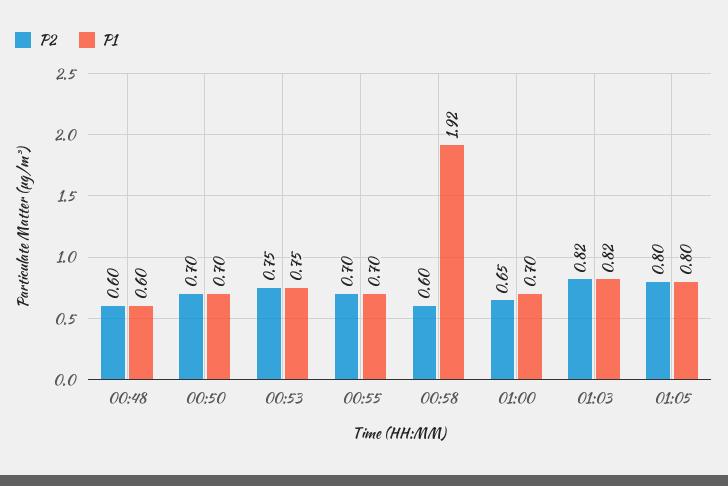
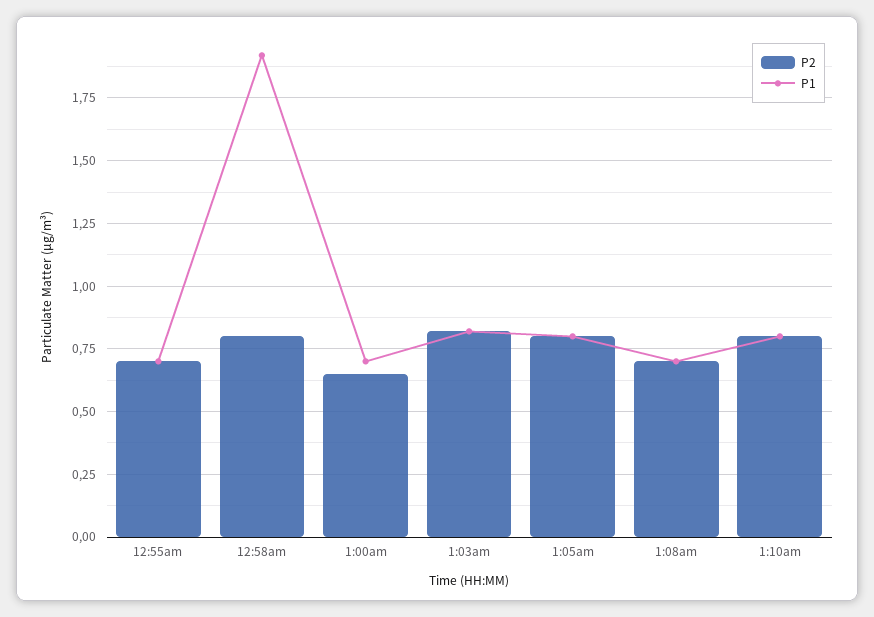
P2, 00:48: 0.6 -> none
P1, 00:48: 0.6 -> none
P2, 00:50: 0.7 -> none
P1, 00:50: 0.7 -> none
P2, 00:53: 0.75 -> none
P1, 00:53: 0.75 -> none
P2, 00:58: 0.6 -> 0.8
P2, 1:08am: none -> 0.7
P1, 1:08am: none -> 0.7
P2, 1:10am: none -> 0.8
P1, 1:10am: none -> 0.8

